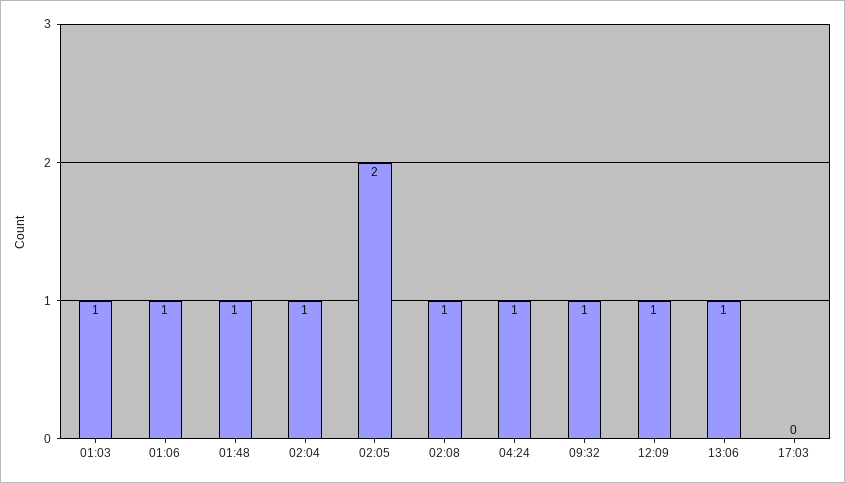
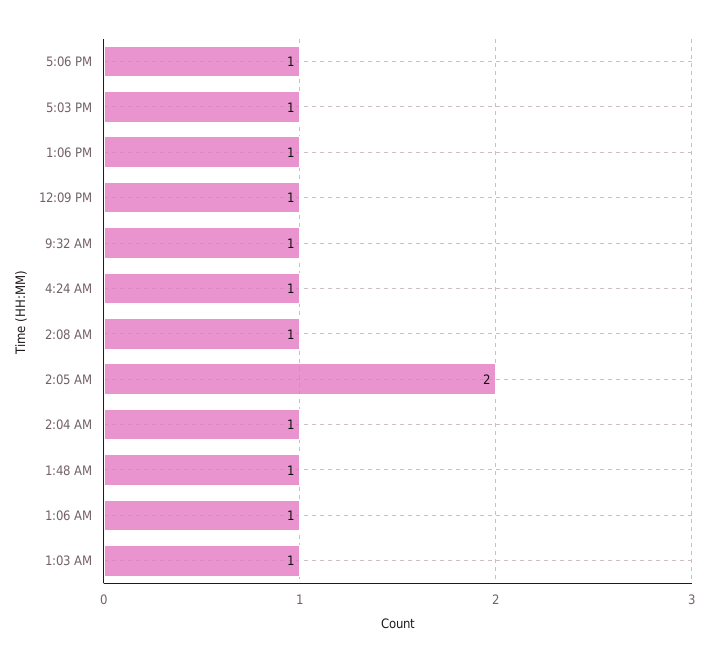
17:03: 0 -> 1
5:06 PM: none -> 1

